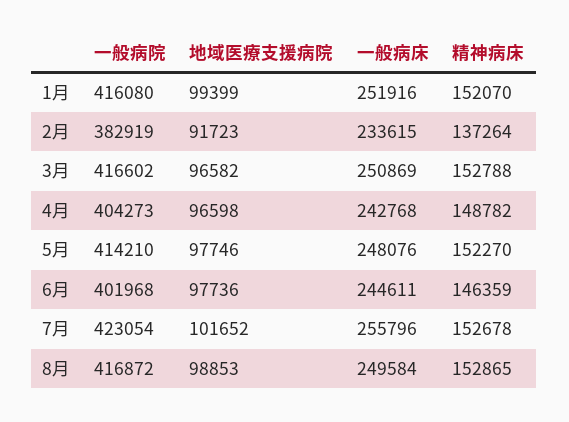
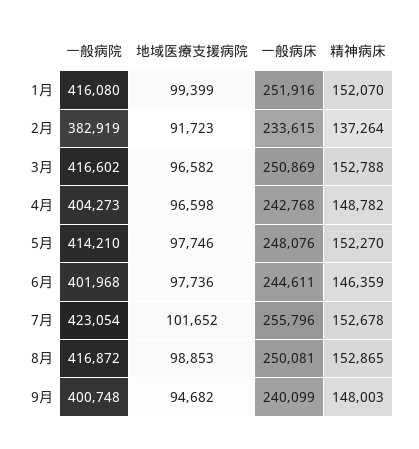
一般病床, 8月: 249584 -> 250081
一般病院, 9月: none -> 400748
地域医療支援病院, 9月: none -> 94682
一般病床, 9月: none -> 240099
精神病床, 9月: none -> 148003

